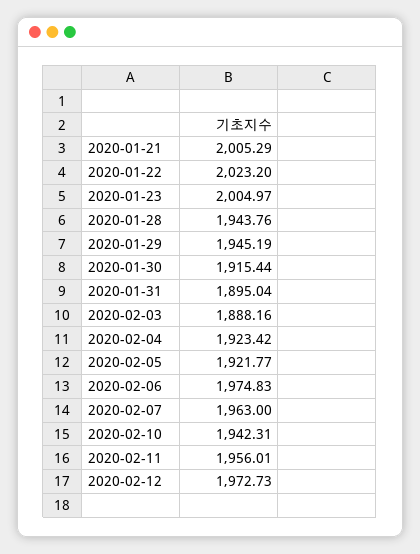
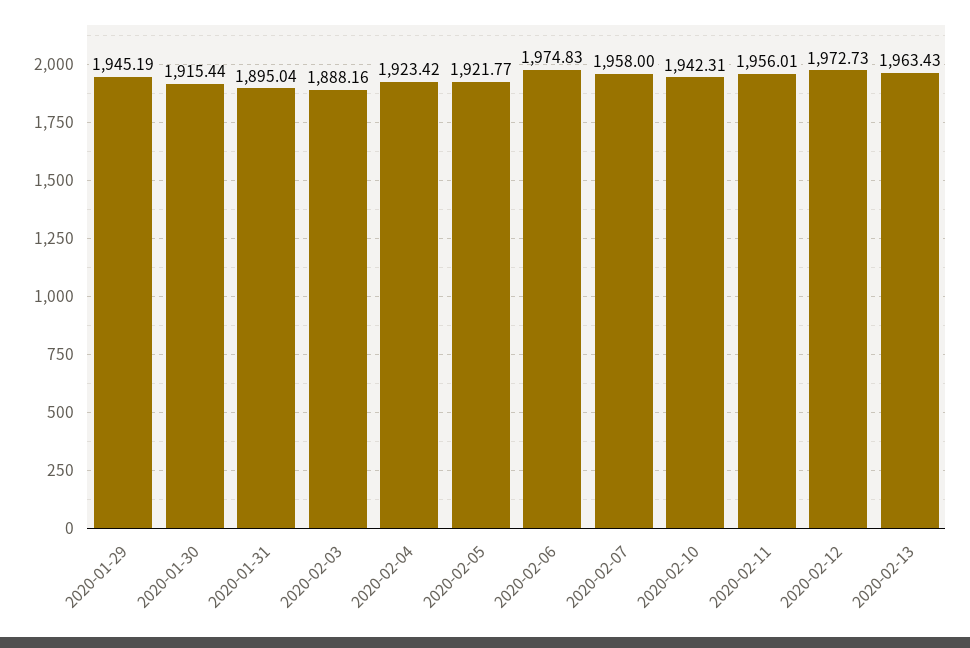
2020-01-21: 2005.29 -> none
2020-01-22: 2023.2 -> none
2020-01-23: 2004.97 -> none
2020-01-28: 1943.76 -> none
2020-02-07: 1963 -> 1958
2020-02-13: none -> 1963.43

